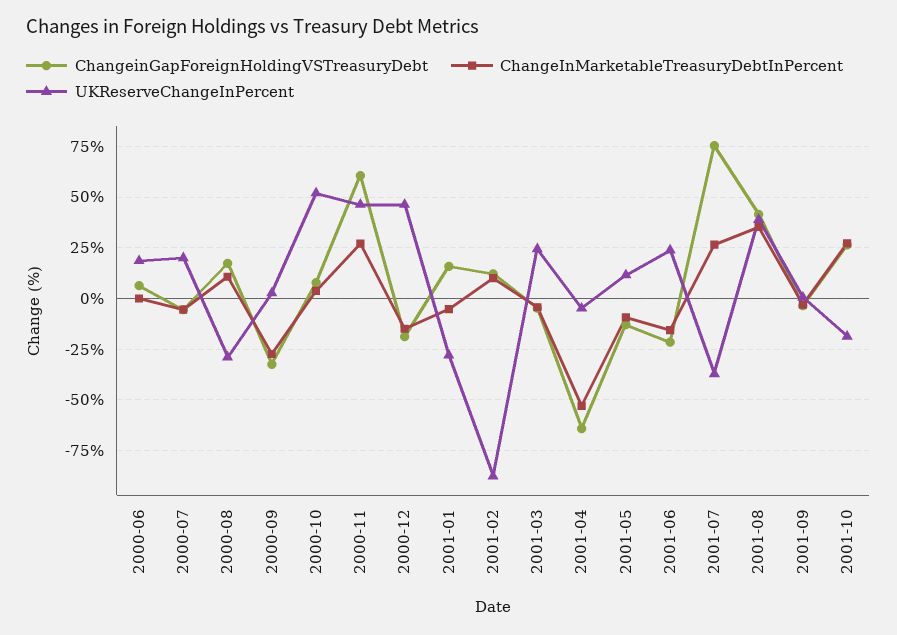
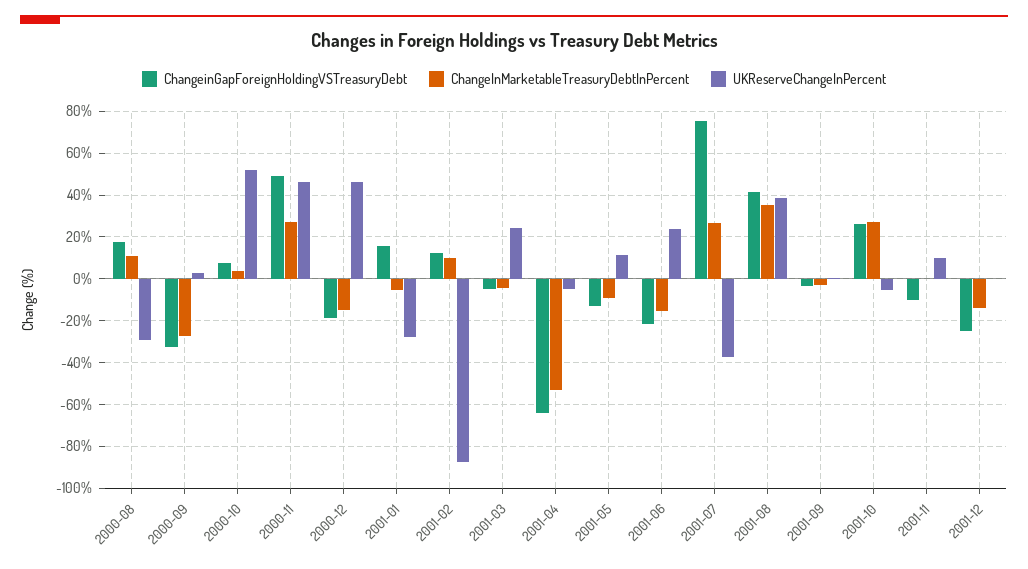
ChangeinGapForeignHoldingVSTreasuryDebt, 2000-06: 5 -> none
ChangeInMarketableTreasuryDebtInPercent, 2000-06: 0 -> none
UKReserveChangeInPercent, 2000-06: 20 -> none
ChangeinGapForeignHoldingVSTreasuryDebt, 2000-07: -5 -> none
ChangeInMarketableTreasuryDebtInPercent, 2000-07: -5 -> none
UKReserveChangeInPercent, 2000-07: 20 -> none
ChangeinGapForeignHoldingVSTreasuryDebt, 2000-11: 60 -> 50
UKReserveChangeInPercent, 2001-10: -20 -> -5
ChangeinGapForeignHoldingVSTreasuryDebt, 2001-11: none -> -10
ChangeInMarketableTreasuryDebtInPercent, 2001-11: none -> 0
UKReserveChangeInPercent, 2001-11: none -> 10
ChangeinGapForeignHoldingVSTreasuryDebt, 2001-12: none -> -25
ChangeInMarketableTreasuryDebtInPercent, 2001-12: none -> -15
UKReserveChangeInPercent, 2001-12: none -> 0

